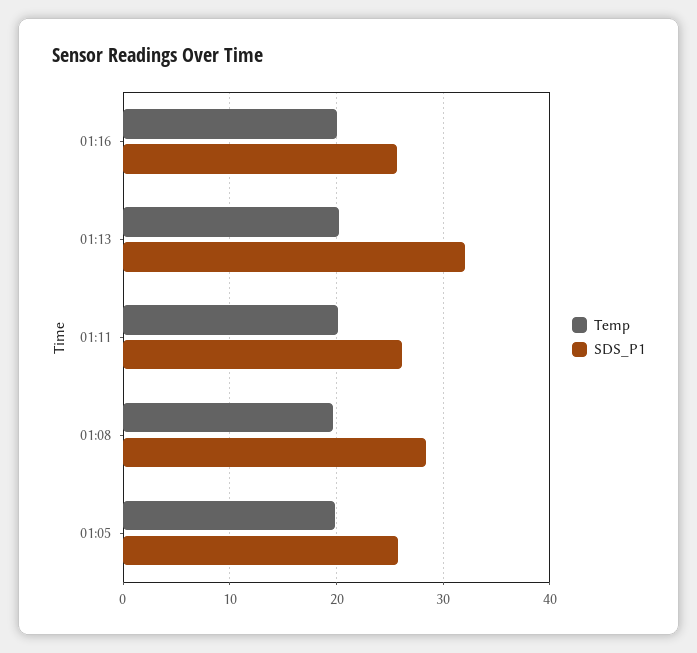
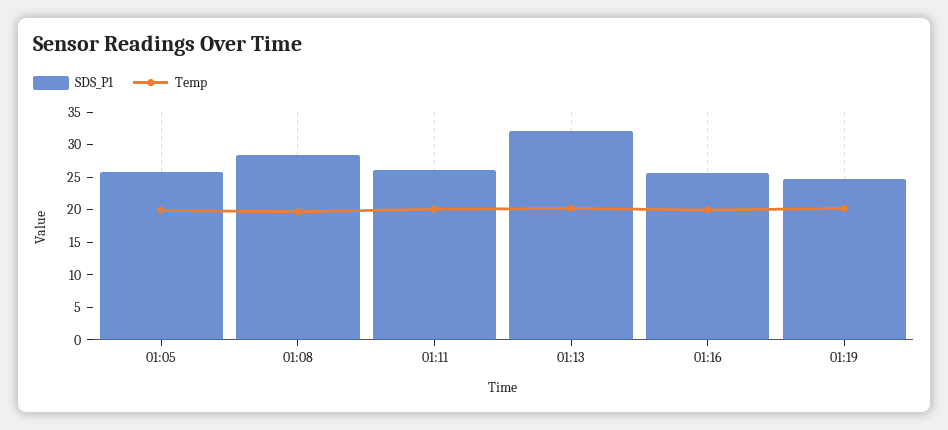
SDS_P1, 01:19: none -> 25
Temp, 01:19: none -> 20

